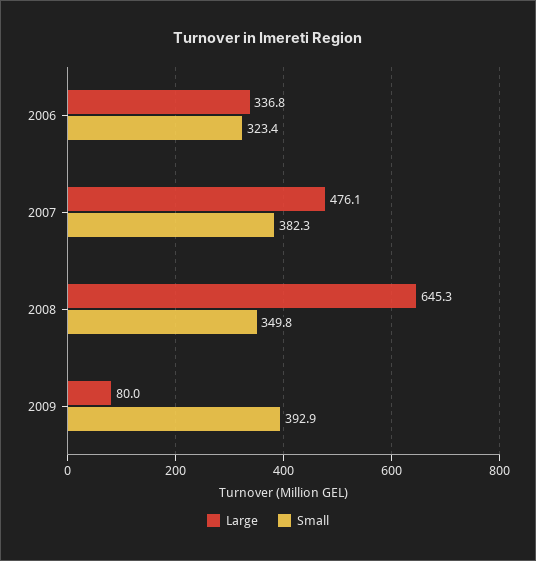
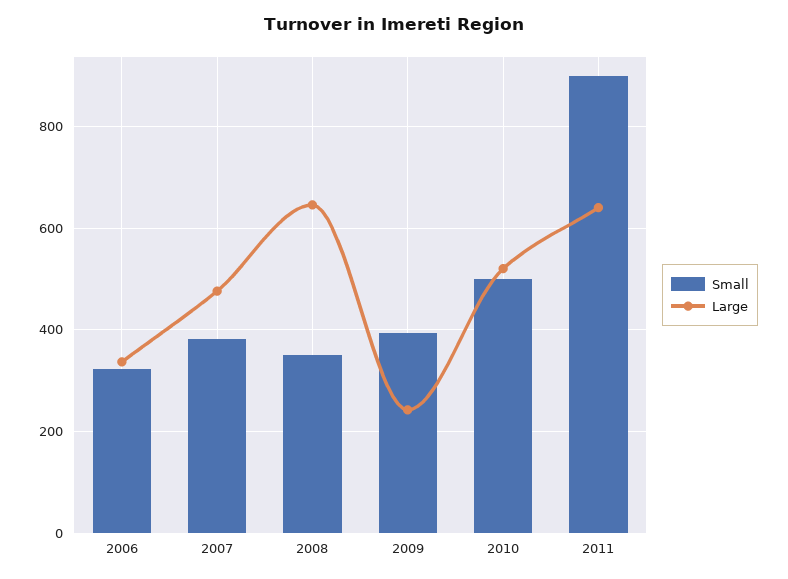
Large, 2009: 80 -> 240
Small, 2010: none -> 500
Large, 2010: none -> 520
Small, 2011: none -> 900
Large, 2011: none -> 640

